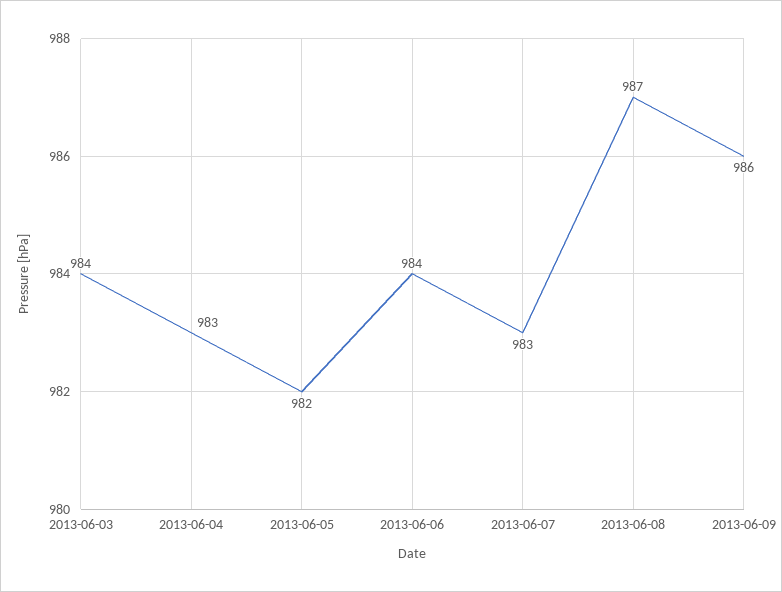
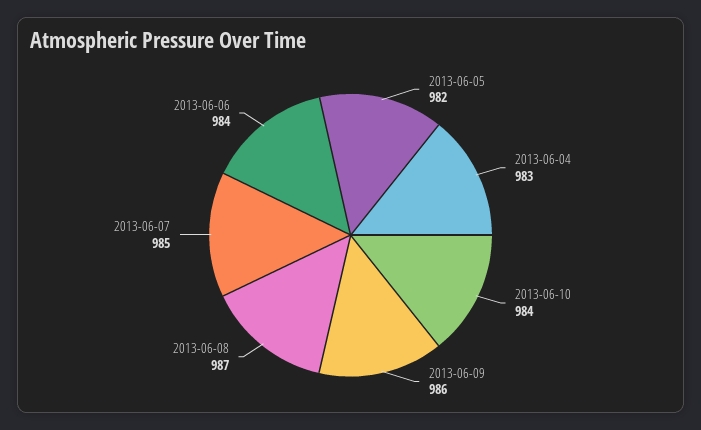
2013-06-03: 984 -> none
2013-06-07: 983 -> 985
2013-06-10: none -> 984

